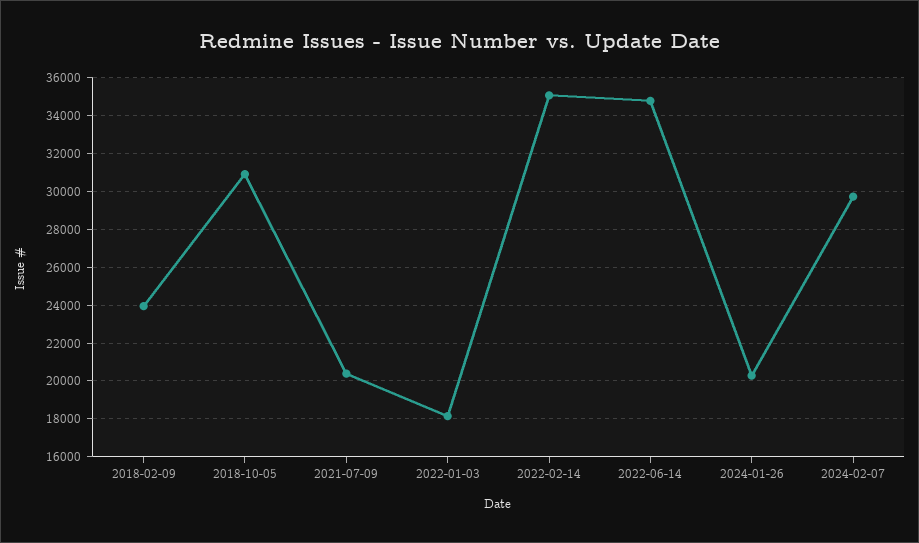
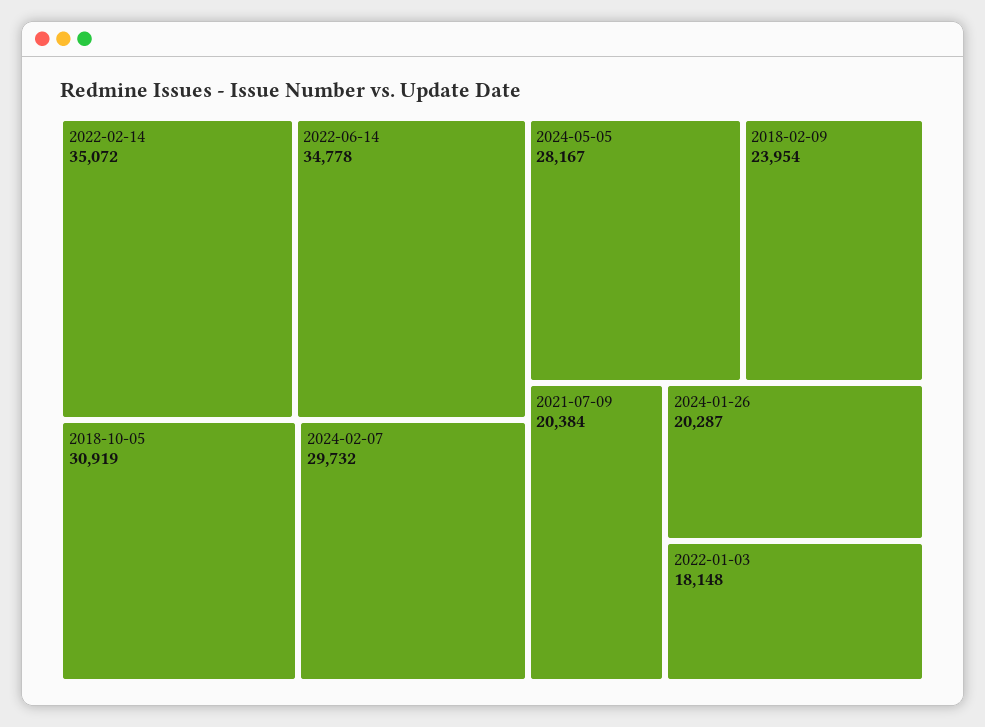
2024-05-05: none -> 28167

